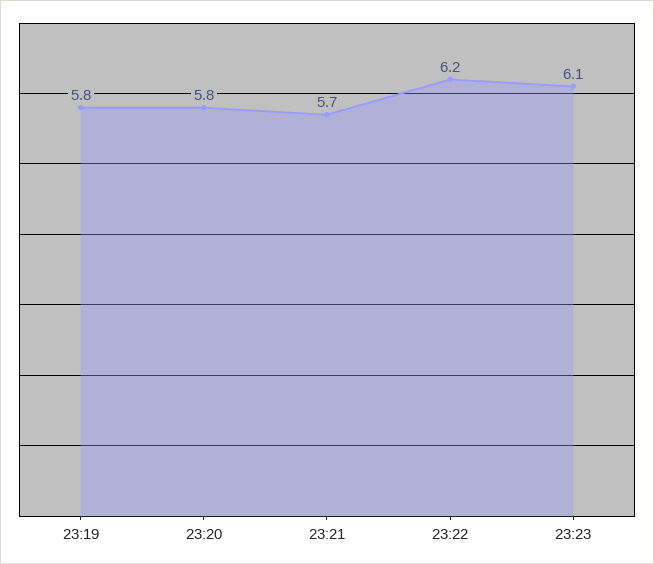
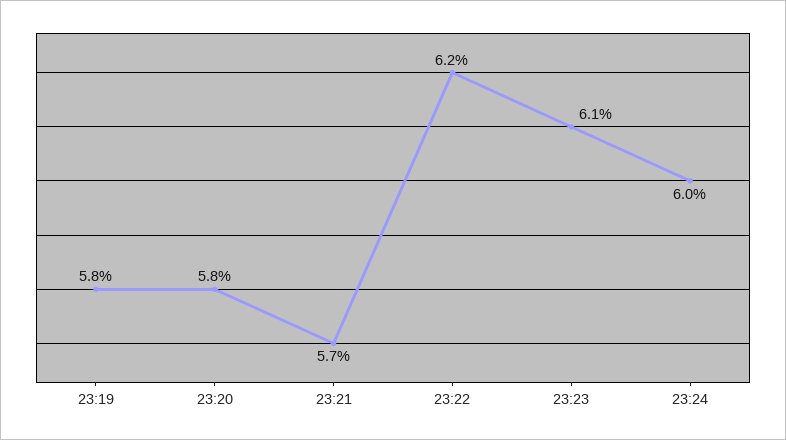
23:24: none -> 6

